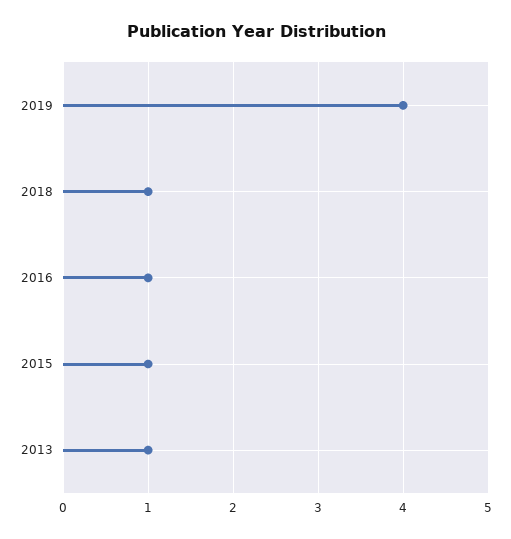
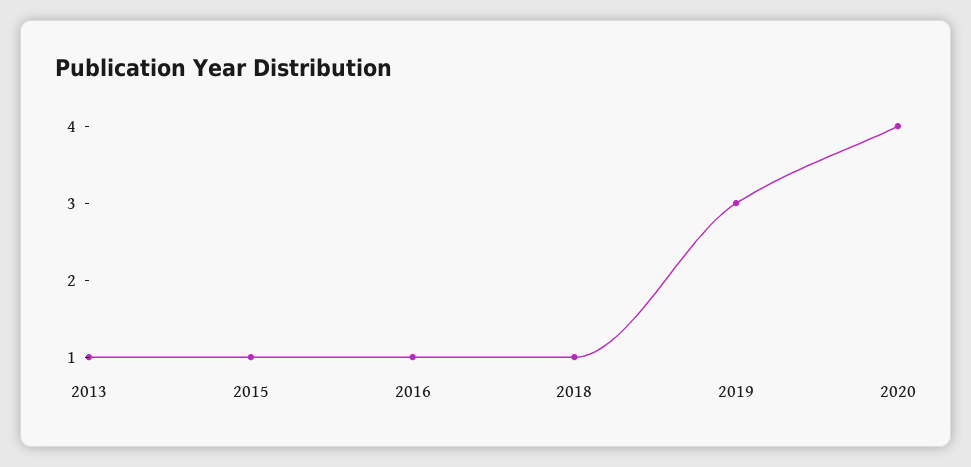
2019: 4 -> 3
2020: none -> 4

